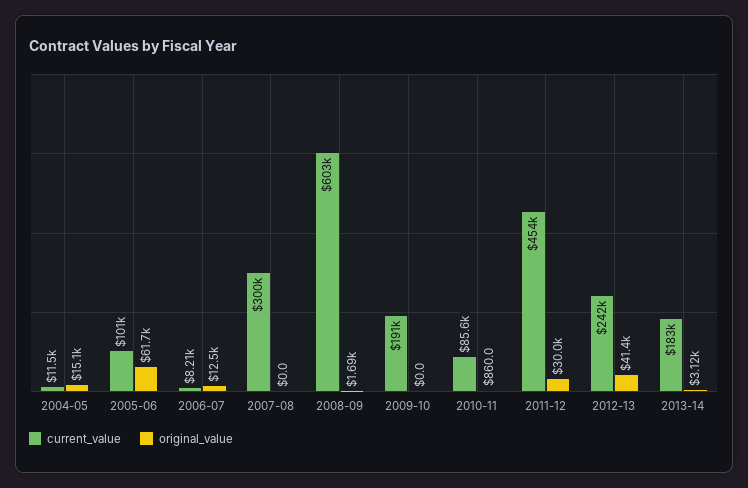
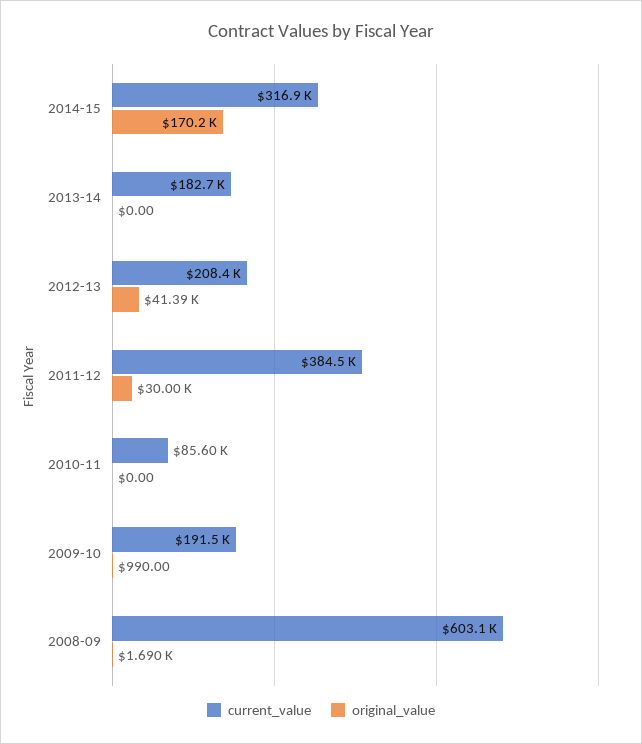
current_value, 2004-05: 11500 -> none
original_value, 2004-05: 15100 -> none
current_value, 2005-06: 101000 -> none
original_value, 2005-06: 61700 -> none
current_value, 2006-07: 8210 -> none
original_value, 2006-07: 12500 -> none
current_value, 2007-08: 300000 -> none
original_value, 2007-08: 0 -> none
original_value, 2009-10: 0 -> 990
original_value, 2010-11: 860 -> 0
current_value, 2011-12: 454000 -> 384500
current_value, 2012-13: 242000 -> 208400
original_value, 2013-14: 3120 -> 0
current_value, 2014-15: none -> 316900
original_value, 2014-15: none -> 170200

